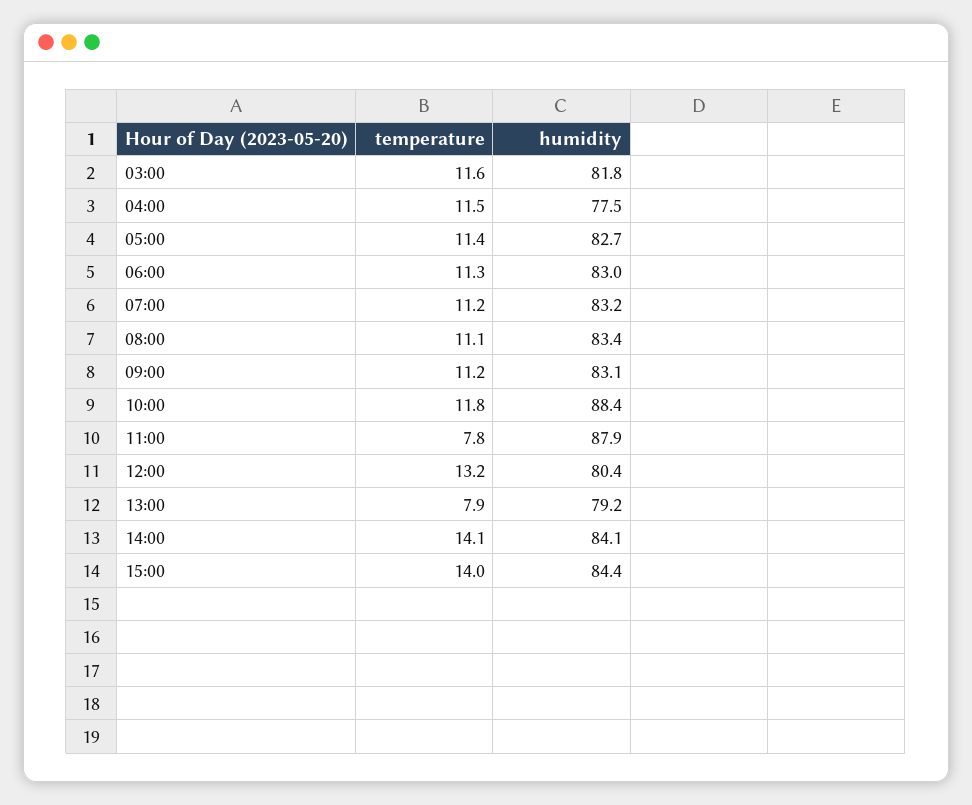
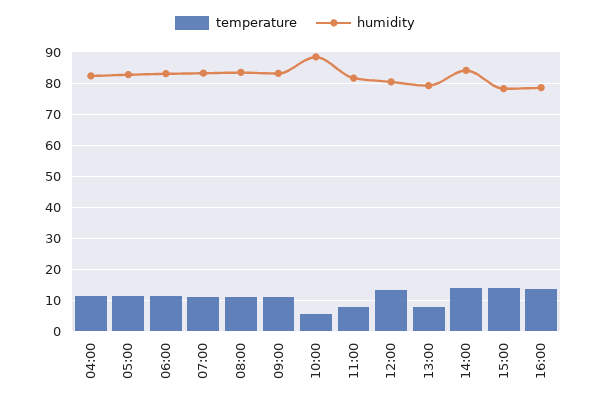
temperature, 03:00: 11.6 -> none
humidity, 03:00: 81.8 -> none
humidity, 04:00: 77.5 -> 82
temperature, 10:00: 11.8 -> 6
humidity, 11:00: 87.9 -> 82
humidity, 15:00: 84.4 -> 78
temperature, 16:00: none -> 14
humidity, 16:00: none -> 78

